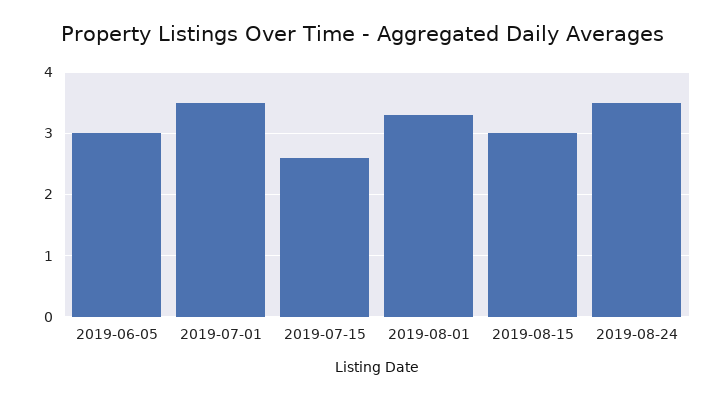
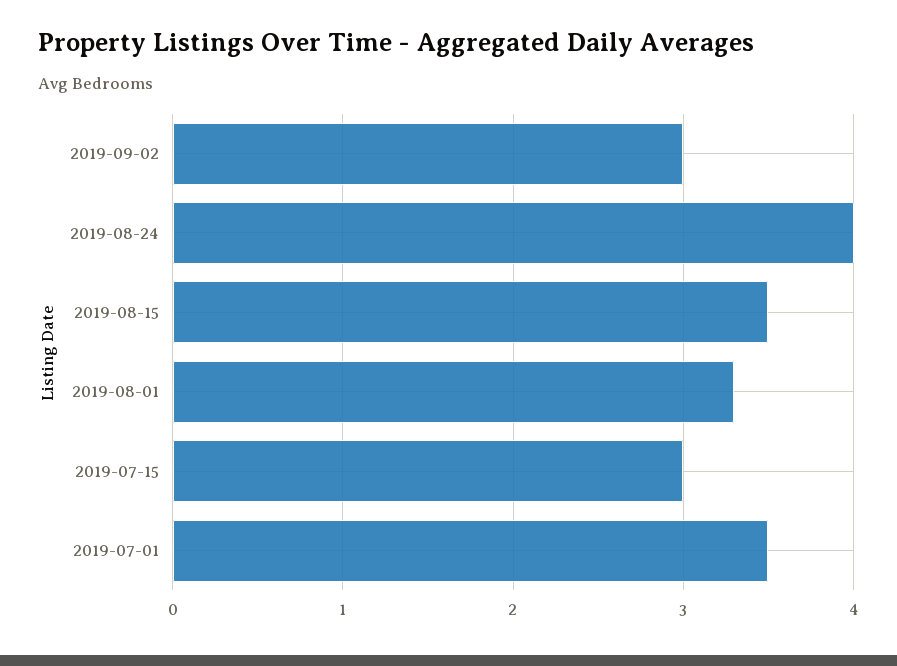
2019-06-05: 3 -> none
2019-07-15: 2.6 -> 3
2019-08-15: 3 -> 3.5
2019-08-24: 3.5 -> 4
2019-09-02: none -> 3

